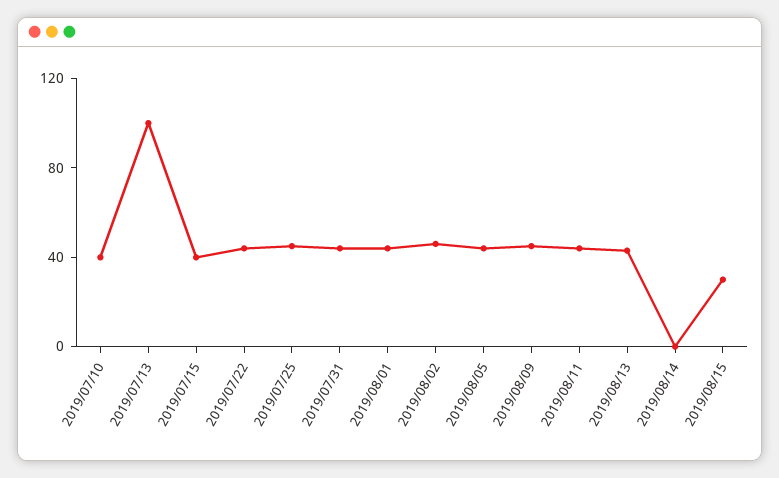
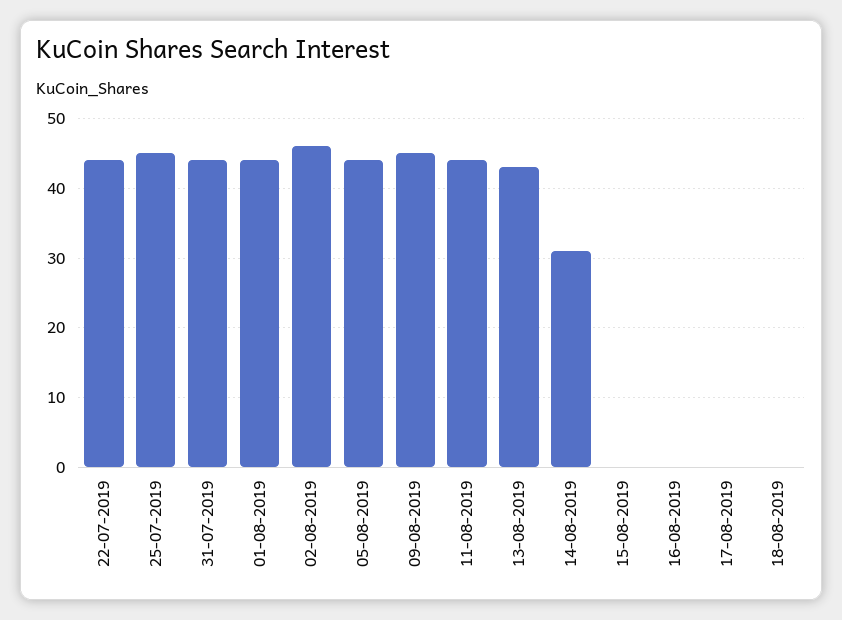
2019/07/10: 40 -> none
2019/07/13: 100 -> none
2019/07/15: 40 -> none
2019/08/14: 0 -> 31
2019/08/15: 30 -> 0
16-08-2019: none -> 0
17-08-2019: none -> 0
18-08-2019: none -> 0

